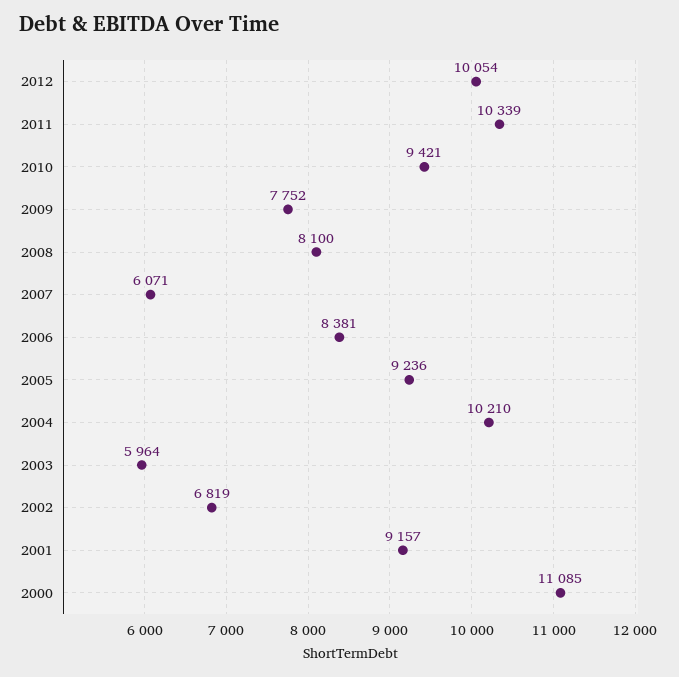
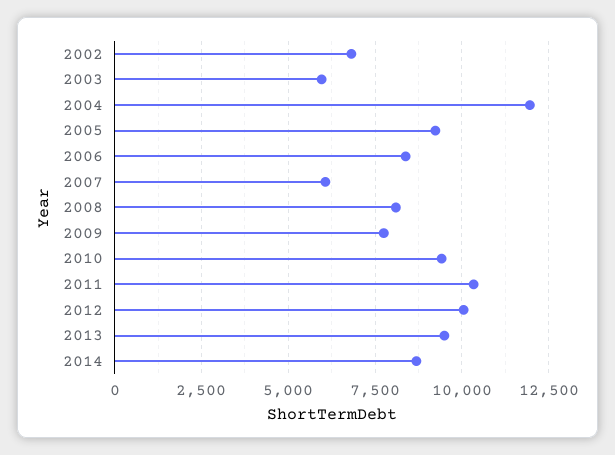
2004: 10210 -> 12000
2001: 9157 -> none
2000: 11085 -> none
2013: none -> 9500
2014: none -> 8750

